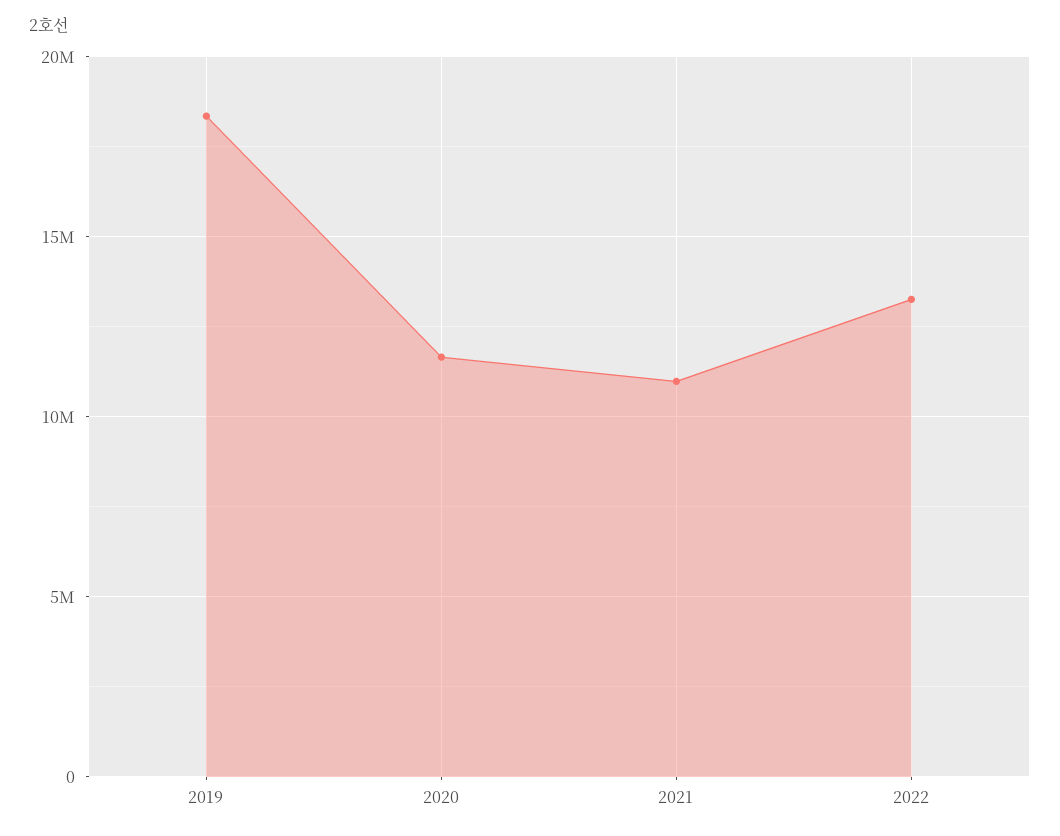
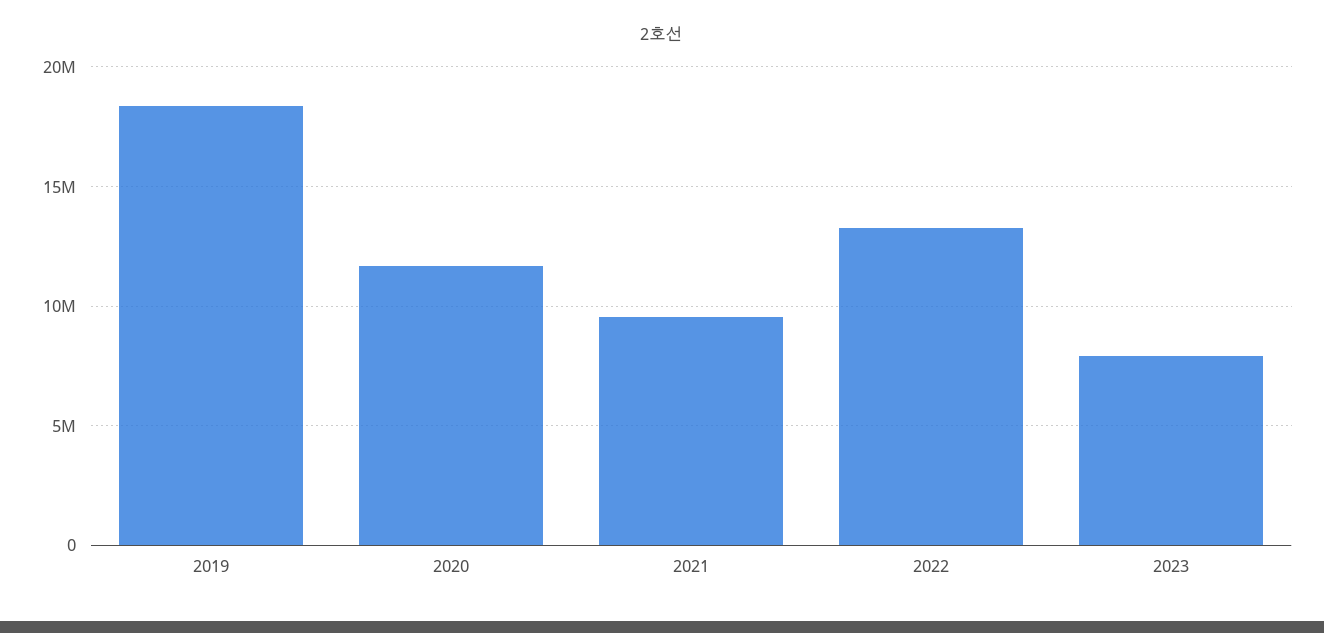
2021: 11000000 -> 9500000
2023: none -> 8000000

